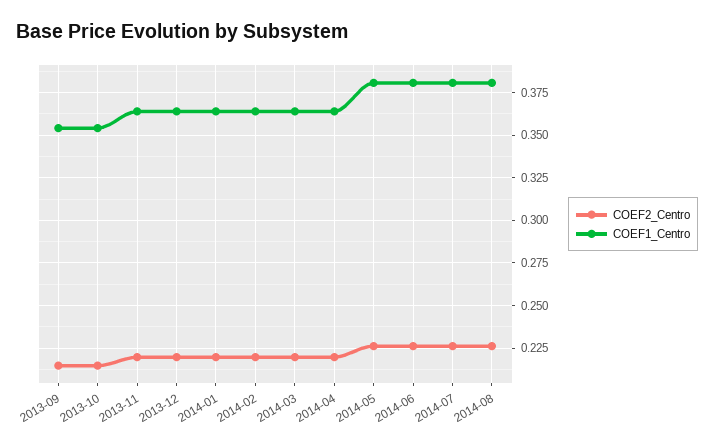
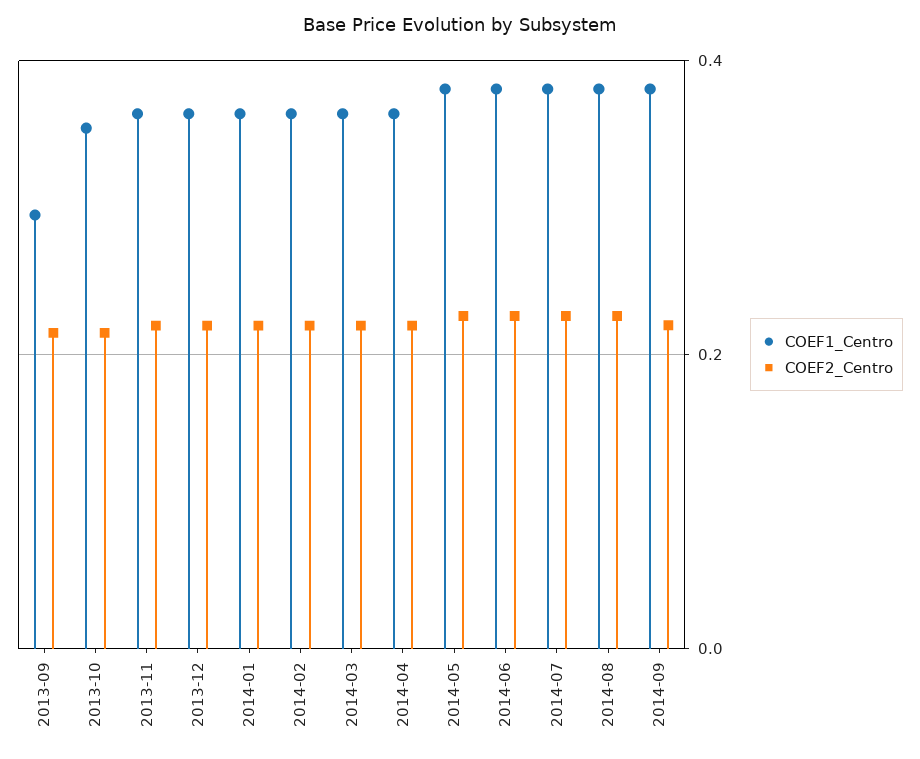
COEF1_Centro, 2013-09: 0.355 -> 0.3
COEF1_Centro, 2014-09: none -> 0.38
COEF2_Centro, 2014-09: none -> 0.22

